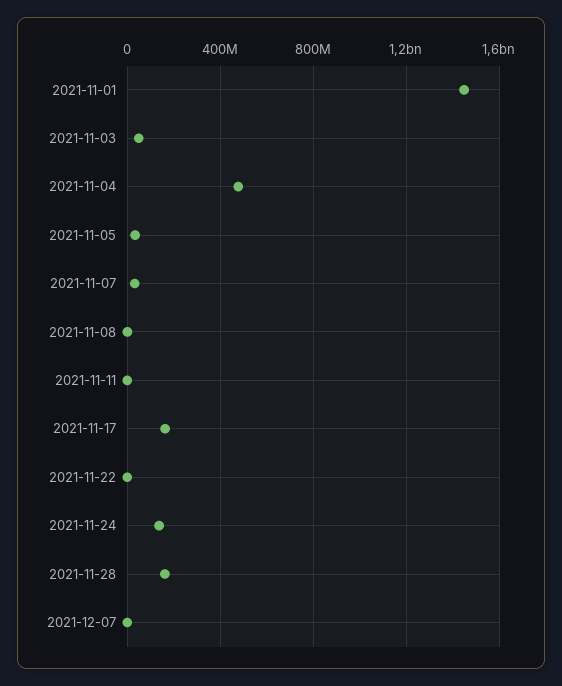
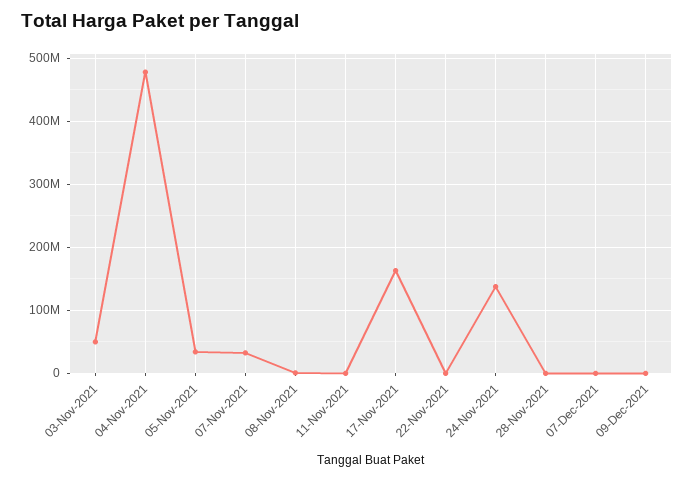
2021-11-01: 1450000000 -> none
2021-11-28: 150000000 -> 0
09-Dec-2021: none -> 0

